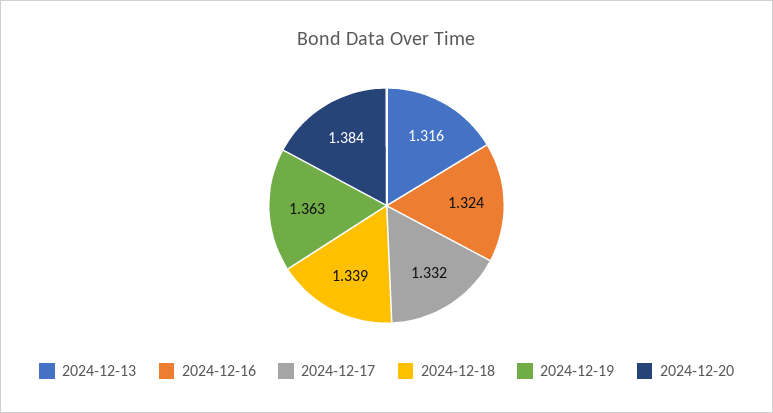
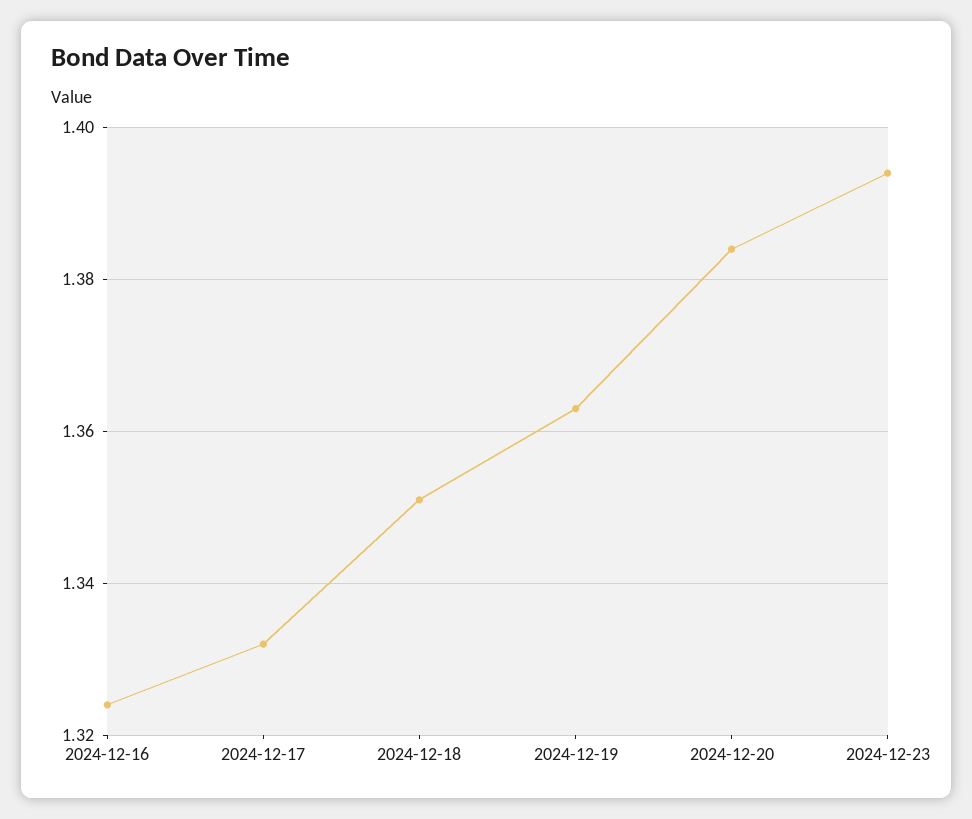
2024-12-13: 1.316 -> none
2024-12-18: 1.339 -> 1.35
2024-12-23: none -> 1.395

